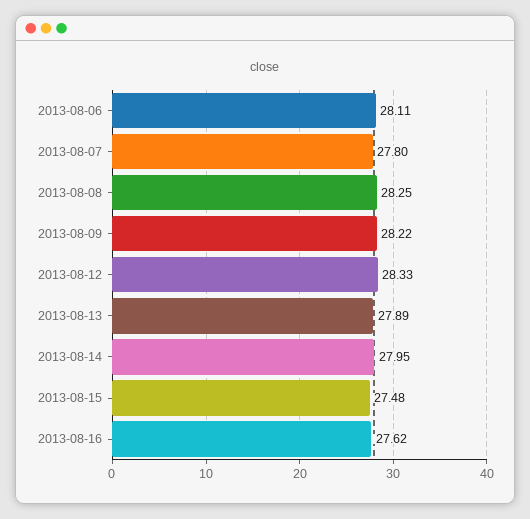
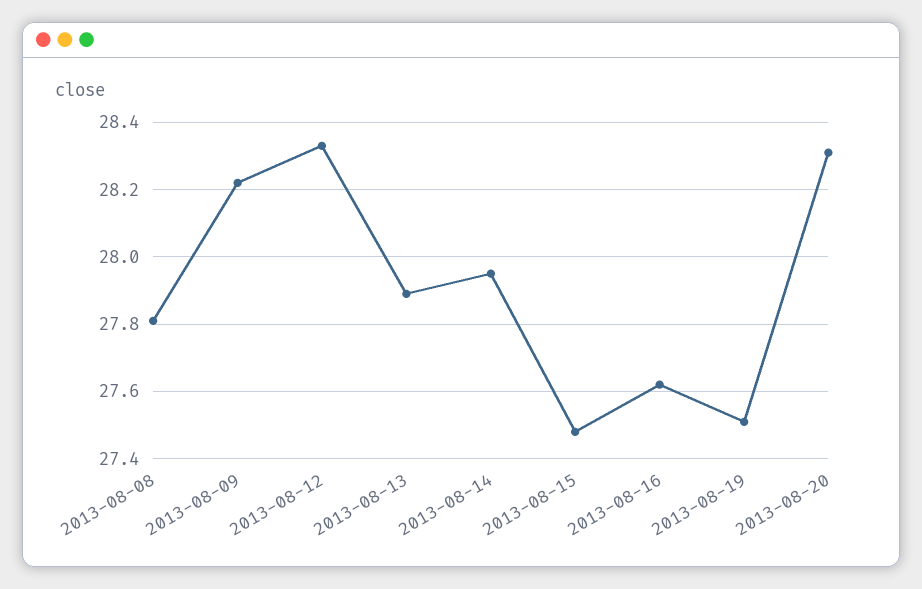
2013-08-06: 28.11 -> none
2013-08-07: 27.8 -> none
2013-08-08: 28.25 -> 27.8
2013-08-19: none -> 27.5
2013-08-20: none -> 28.3

